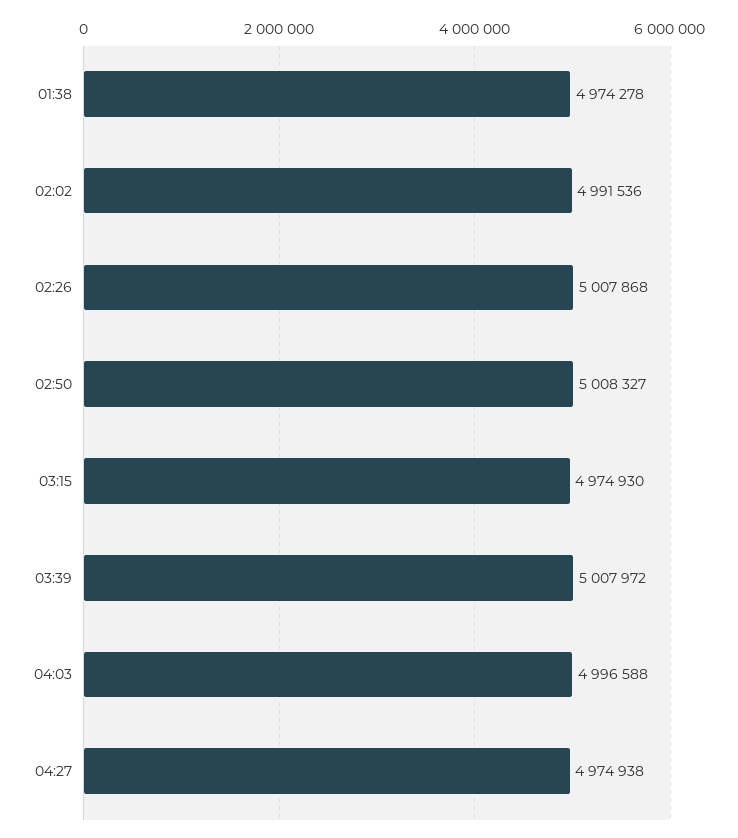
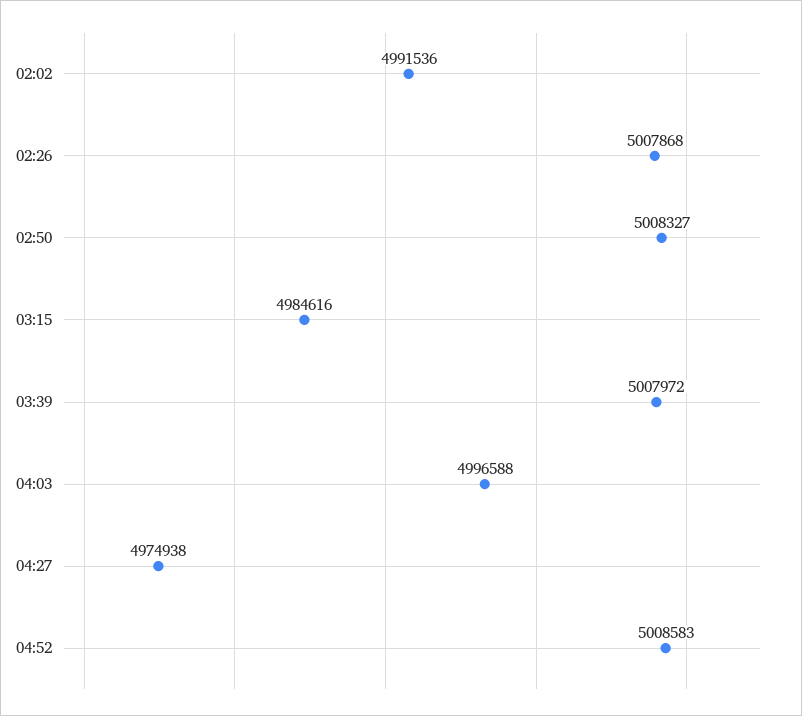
01:38: 4974278 -> none
03:15: 4974930 -> 4984616
04:52: none -> 5008583

